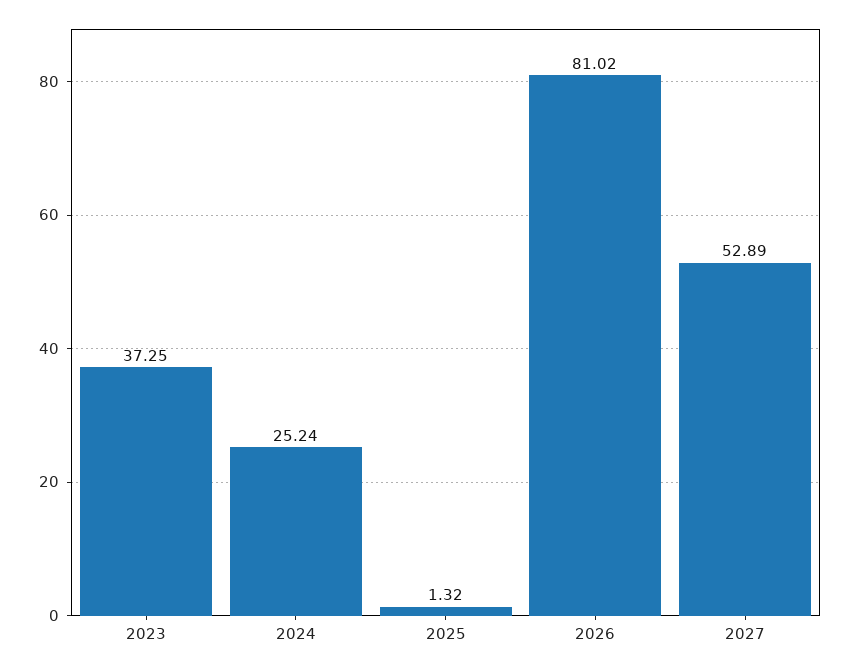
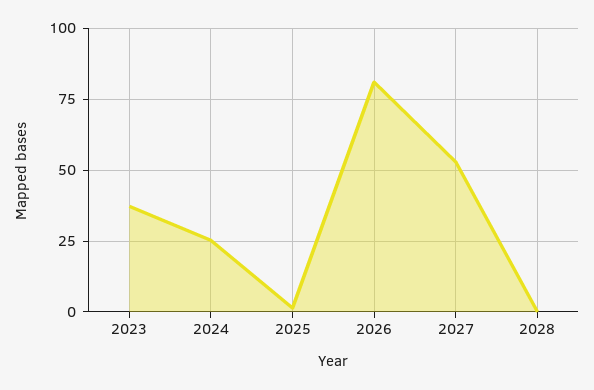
2028: none -> 0

